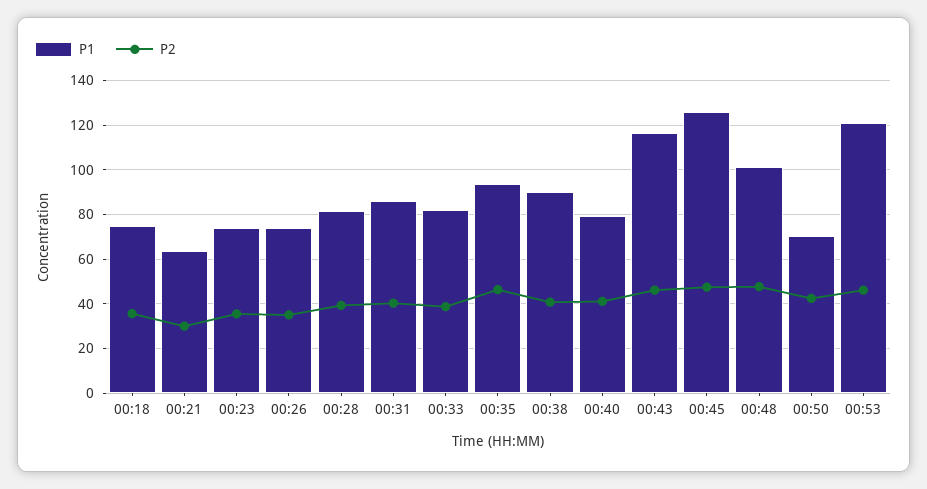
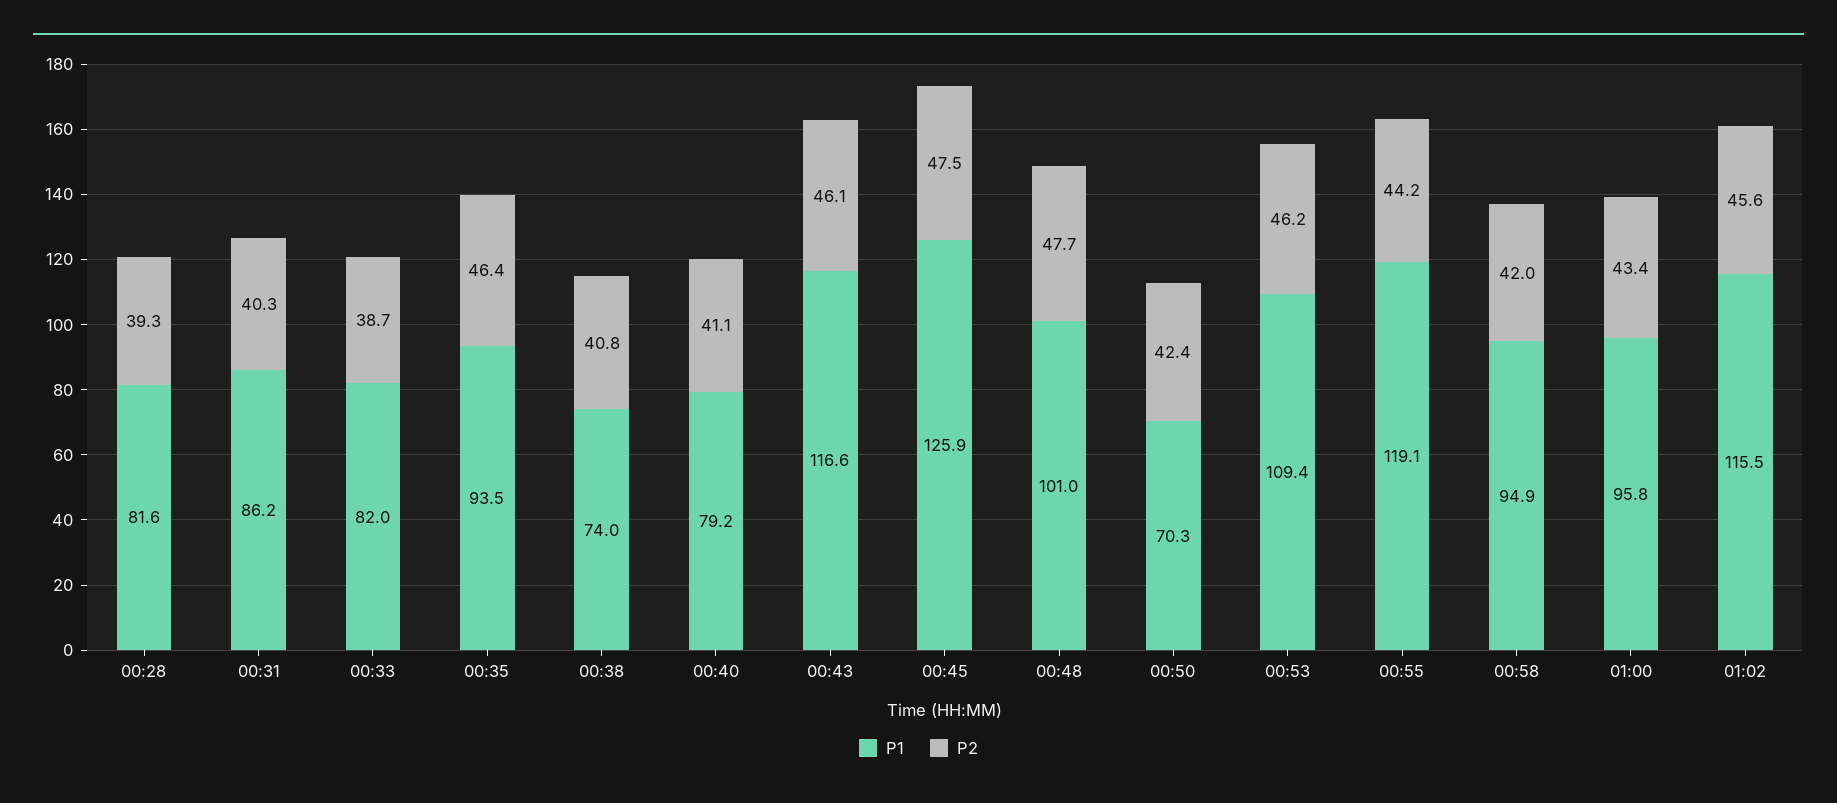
P1, 00:18: 75 -> none
P2, 00:18: 35 -> none
P1, 00:21: 65 -> none
P2, 00:21: 30 -> none
P1, 00:23: 75 -> none
P2, 00:23: 35 -> none
P1, 00:26: 75 -> none
P2, 00:26: 35 -> none
P1, 00:38: 90 -> 74
P1, 00:53: 120 -> 109.4
P1, 00:55: none -> 119.1
P2, 00:55: none -> 44.2
P1, 00:58: none -> 94.9
P2, 00:58: none -> 42
P1, 01:00: none -> 95.8
P2, 01:00: none -> 43.4
P1, 01:02: none -> 115.5
P2, 01:02: none -> 45.6

